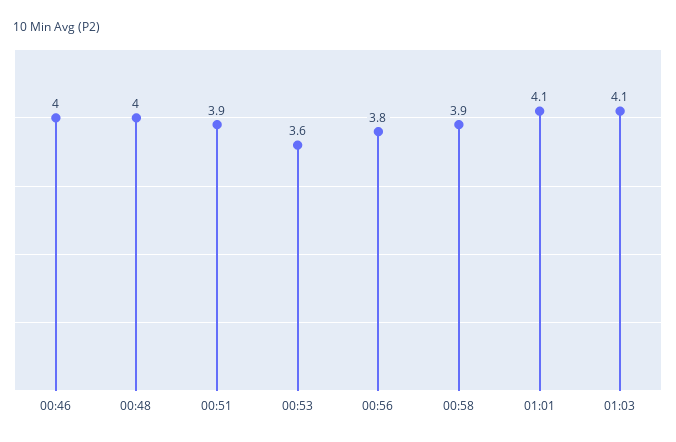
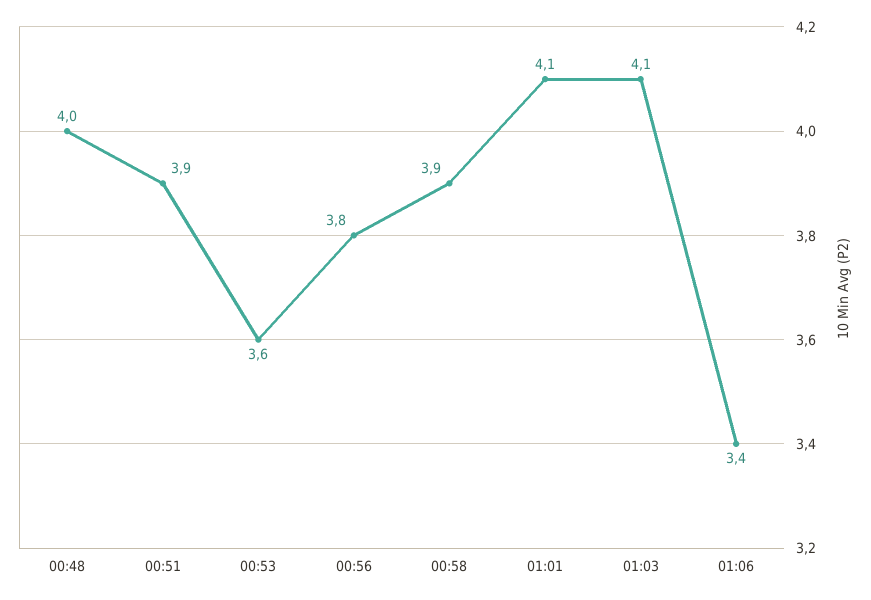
00:46: 4 -> none
01:06: none -> 3.4

